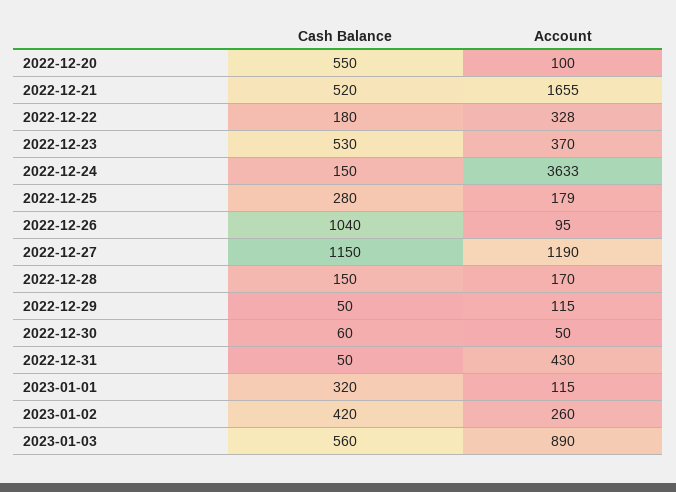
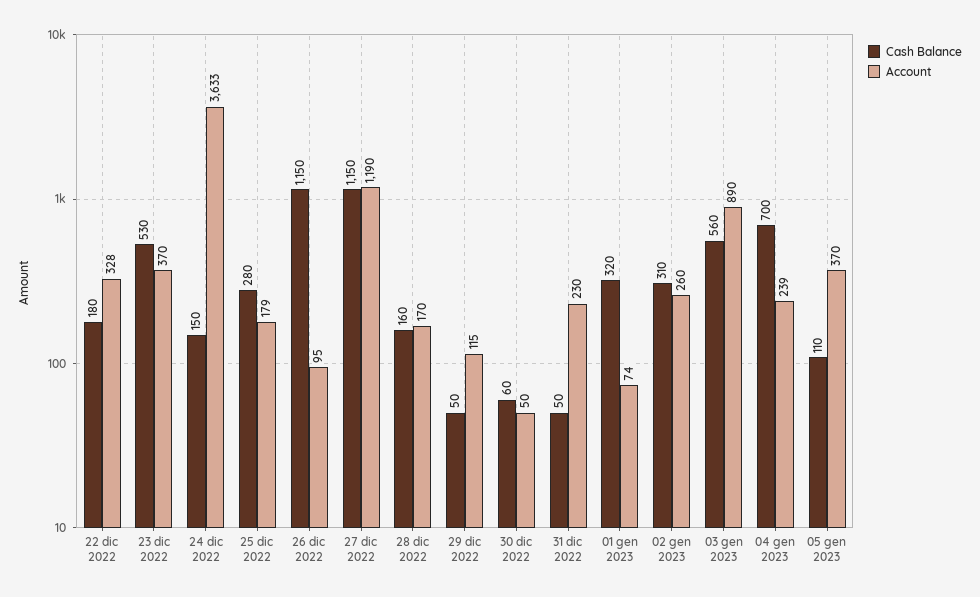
Cash Balance, 2022-12-20: 550 -> none
Account, 2022-12-20: 100 -> none
Cash Balance, 2022-12-21: 520 -> none
Account, 2022-12-21: 1655 -> none
Cash Balance, 2022-12-26: 1040 -> 1150
Cash Balance, 2022-12-28: 150 -> 160
Account, 2022-12-31: 430 -> 230
Account, 2023-01-01: 115 -> 74
Cash Balance, 2023-01-02: 420 -> 310
Cash Balance, 04 gen 2023: none -> 700
Account, 04 gen 2023: none -> 239
Cash Balance, 05 gen 2023: none -> 110
Account, 05 gen 2023: none -> 370

